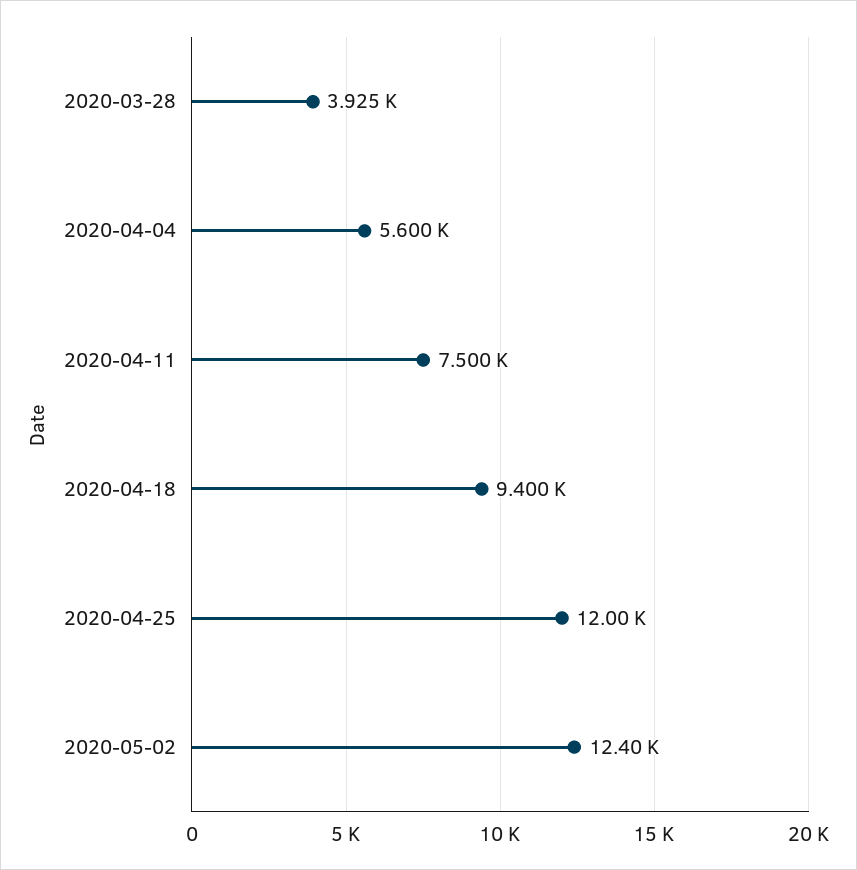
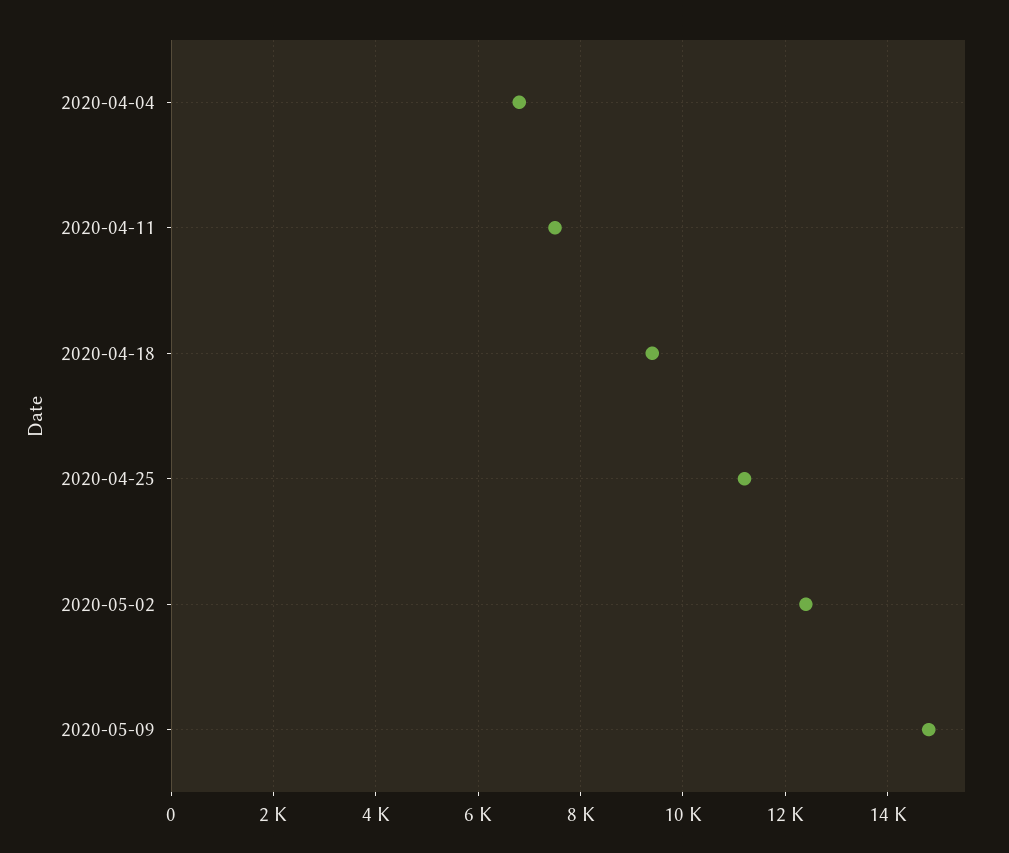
2020-03-28: 3925 -> none
2020-04-04: 5600 -> 6800
2020-04-25: 12000 -> 11200
2020-05-09: none -> 14800

